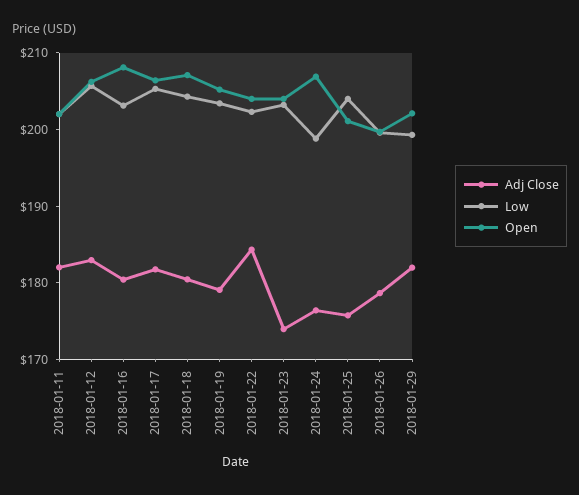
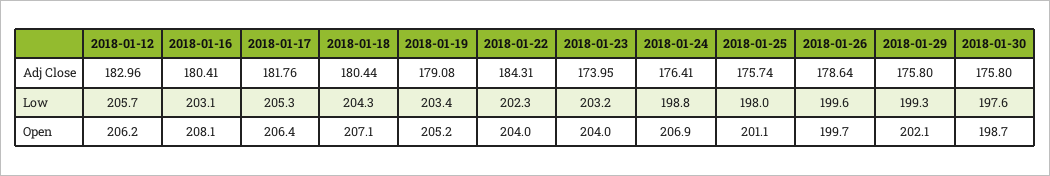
Adj Close, 2018-01-11: 182 -> none
Low, 2018-01-11: 202 -> none
Open, 2018-01-11: 202 -> none
Low, 2018-01-25: 204 -> 198
Adj Close, 2018-01-29: 182 -> 175.8
Adj Close, 2018-01-30: none -> 175.8
Low, 2018-01-30: none -> 197.6
Open, 2018-01-30: none -> 198.7

